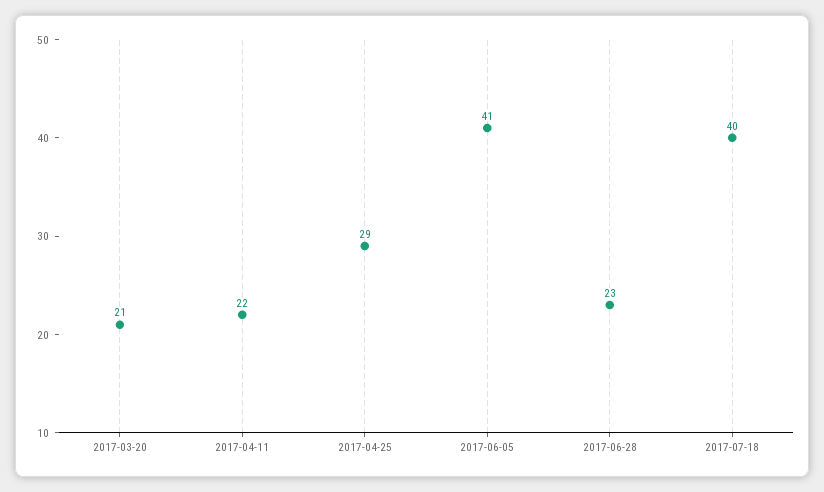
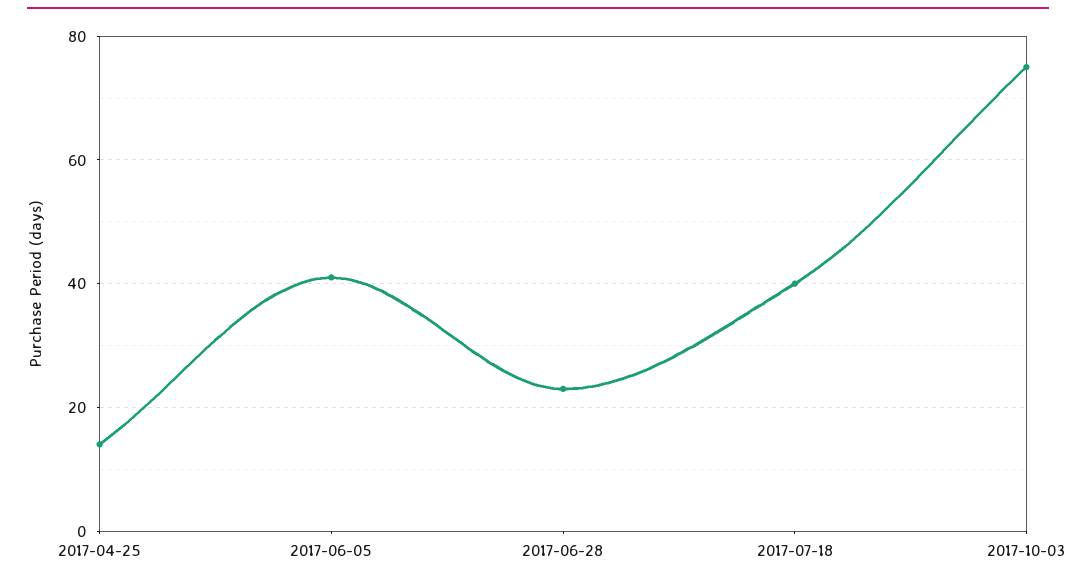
2017-03-20: 21 -> none
2017-04-11: 22 -> none
2017-04-25: 29 -> 15
2017-10-03: none -> 75

